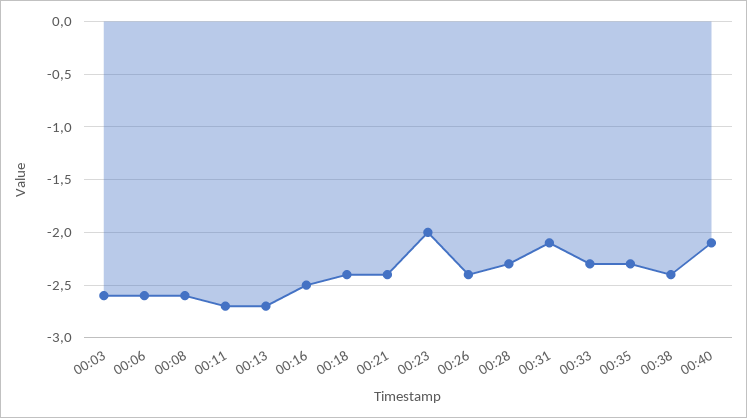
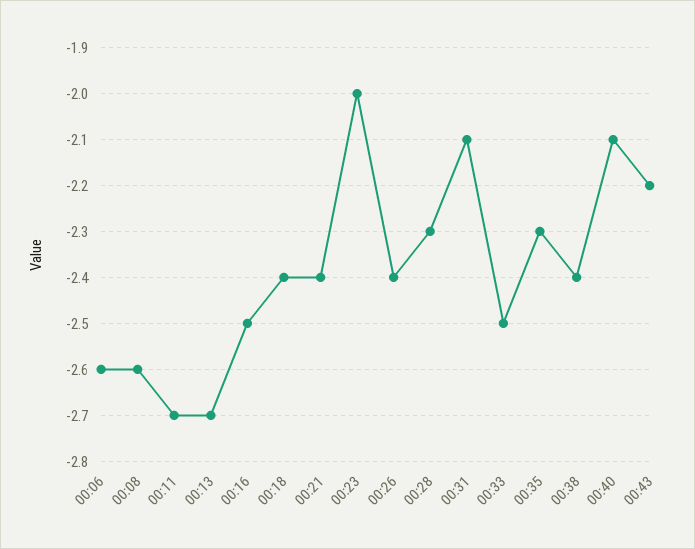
00:03: -2.6 -> none
00:33: -2.3 -> -2.5
00:43: none -> -2.2

